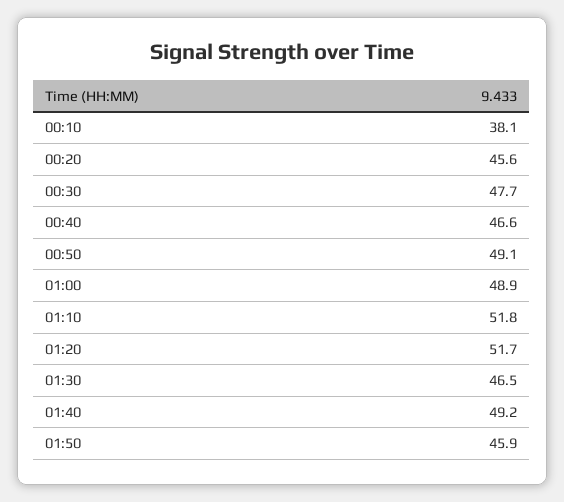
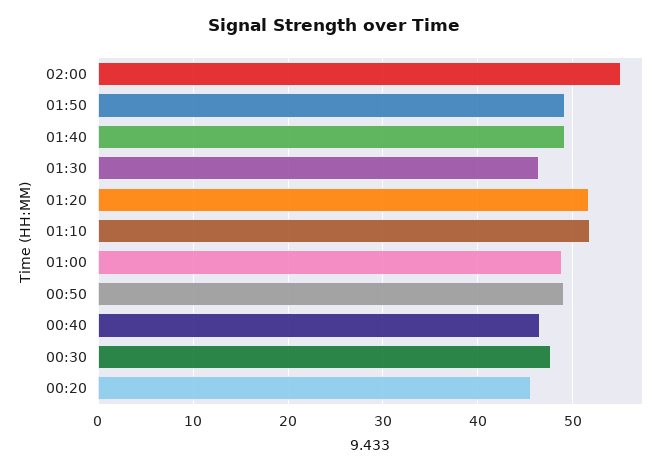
00:10: 38.1 -> none
01:50: 45.9 -> 49
02:00: none -> 55

